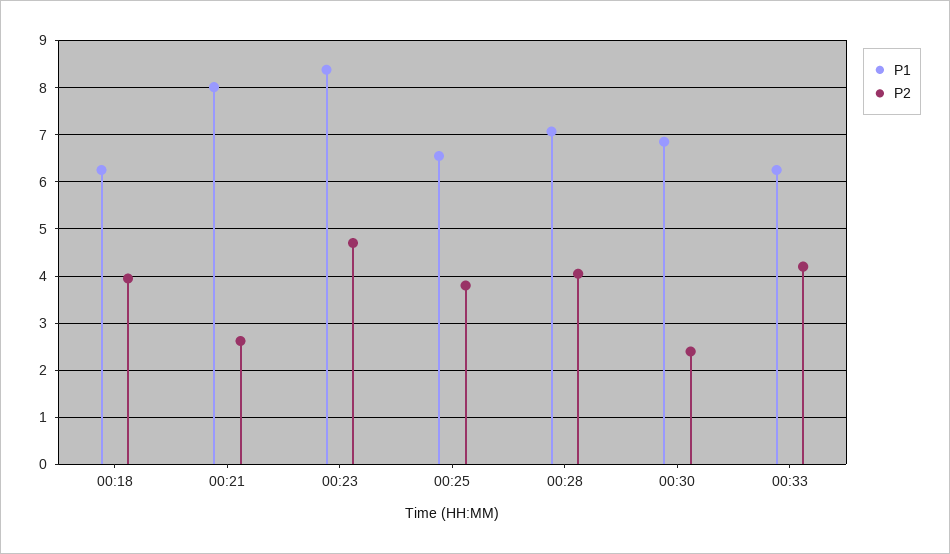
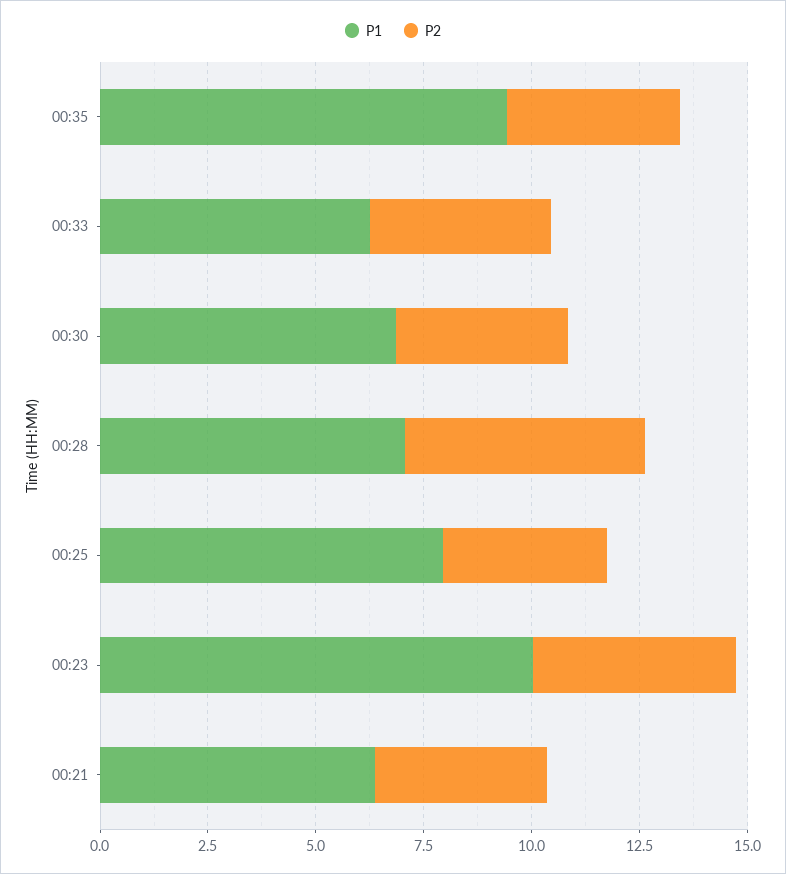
P1, 00:18: 6.2 -> none
P2, 00:18: 4 -> none
P1, 00:21: 8 -> 6.5
P2, 00:21: 2.6 -> 4
P1, 00:23: 8.4 -> 10
P1, 00:25: 6.6 -> 8
P2, 00:28: 4 -> 5.5
P2, 00:30: 2.4 -> 4
P1, 00:35: none -> 9.5
P2, 00:35: none -> 4

